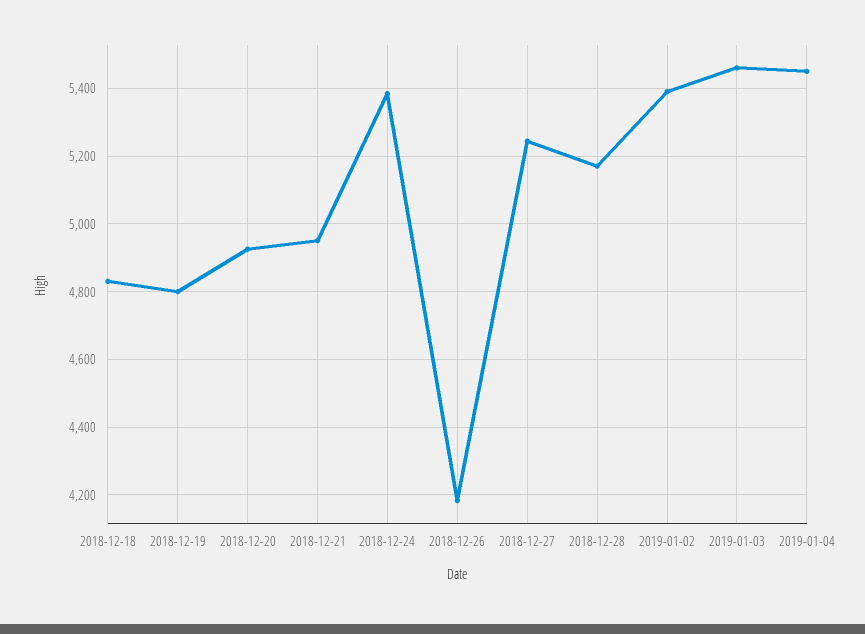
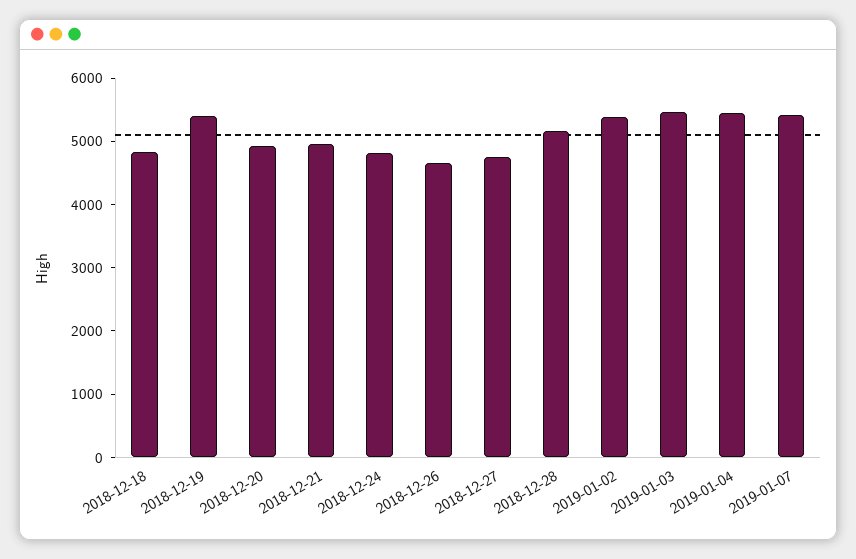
2018-12-19: 4800 -> 5400
2018-12-24: 5380 -> 4800
2018-12-26: 4180 -> 4600
2018-12-27: 5240 -> 4800
2019-01-07: none -> 5400

